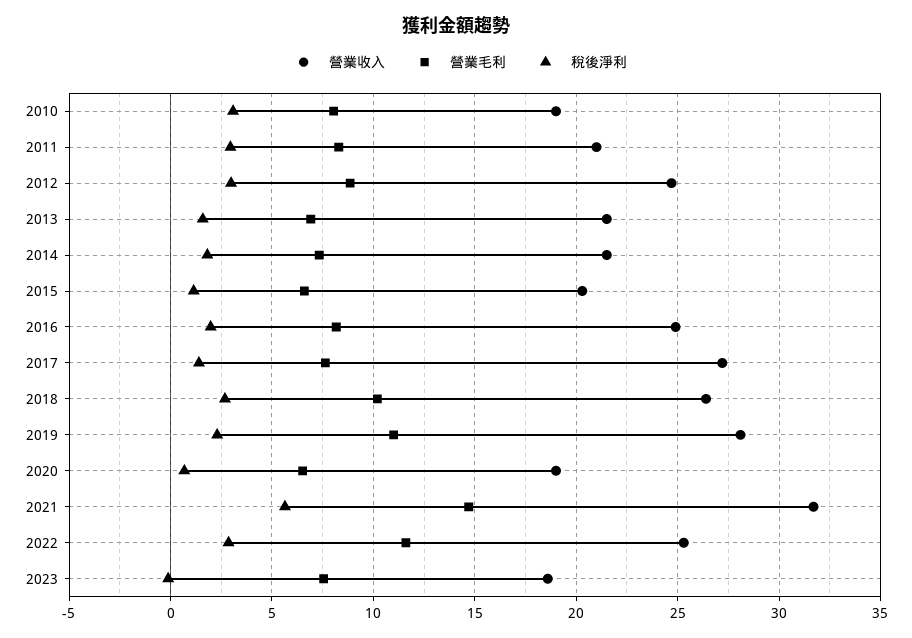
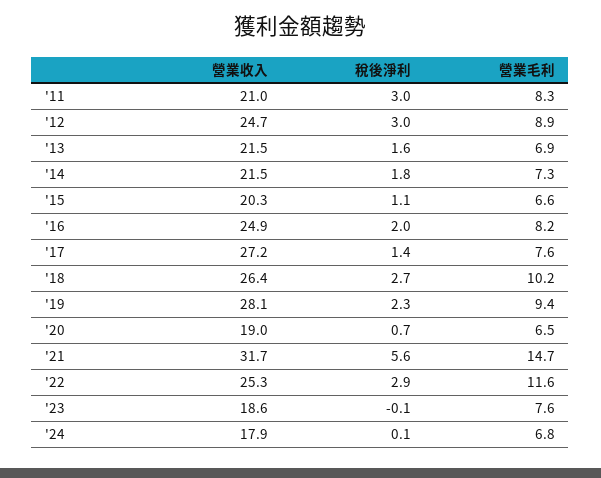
營業收入, 2010: 19 -> none
營業毛利, 2010: 8 -> none
稅後淨利, 2010: 3 -> none
營業毛利, 2019: 11 -> 9.4
營業收入, '24: none -> 17.9
稅後淨利, '24: none -> 0.1
營業毛利, '24: none -> 6.8

